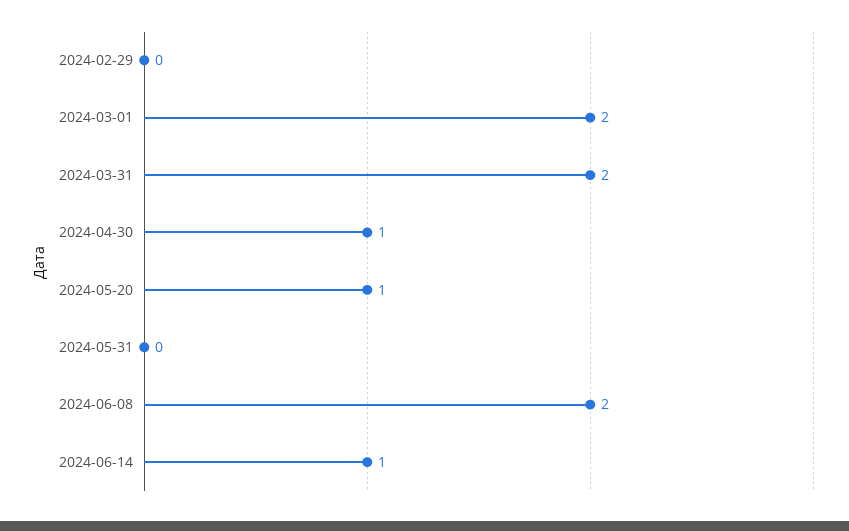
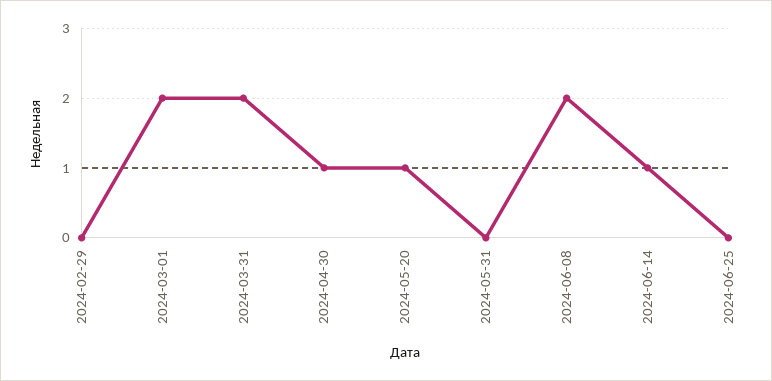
2024-06-25: none -> 0

